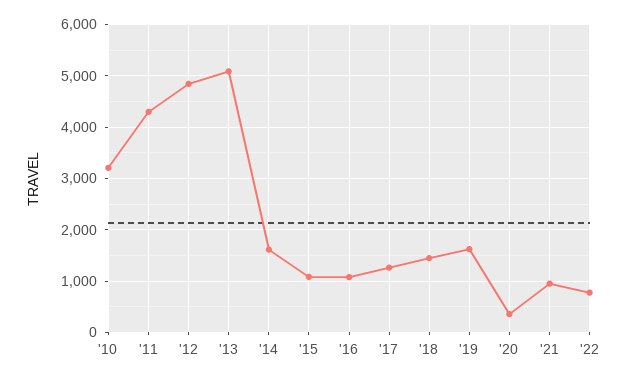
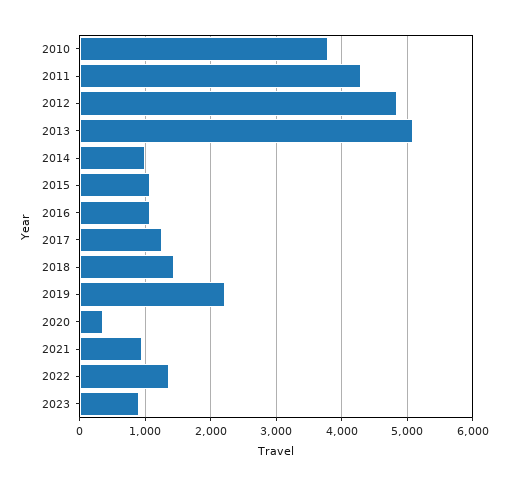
'10: 3200 -> 3800
'14: 1600 -> 1000
'19: 1600 -> 2200
'22: 800 -> 1400
2023: none -> 900

